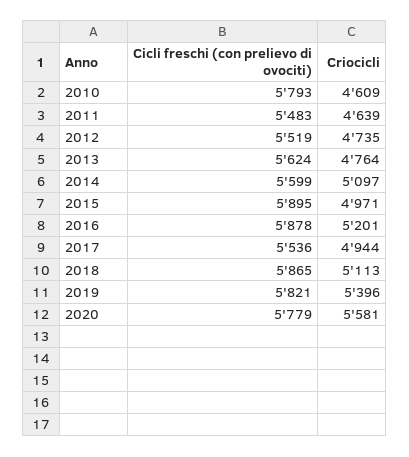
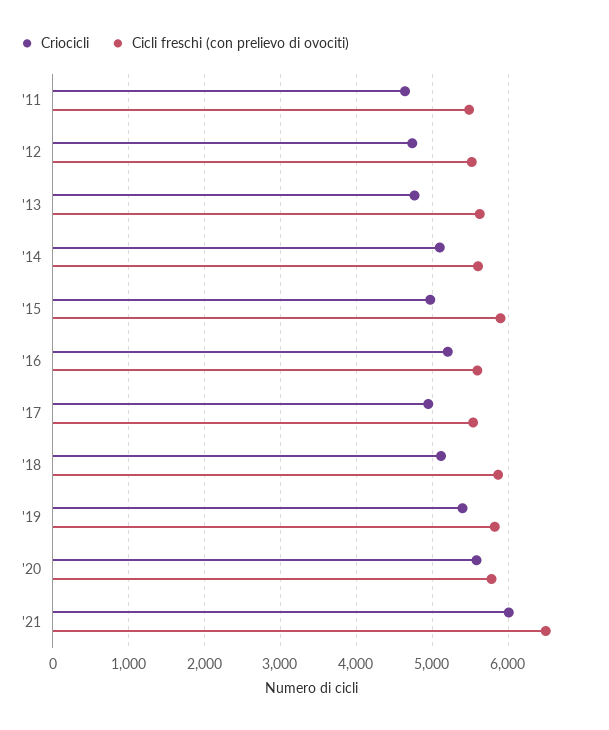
Cicli freschi (con prelievo di ovociti), 2010: 5793 -> none
Criocicli, 2010: 4609 -> none
Cicli freschi (con prelievo di ovociti), 2016: 5878 -> 5600
Criocicli, '21: none -> 6000
Cicli freschi (con prelievo di ovociti), '21: none -> 6500

